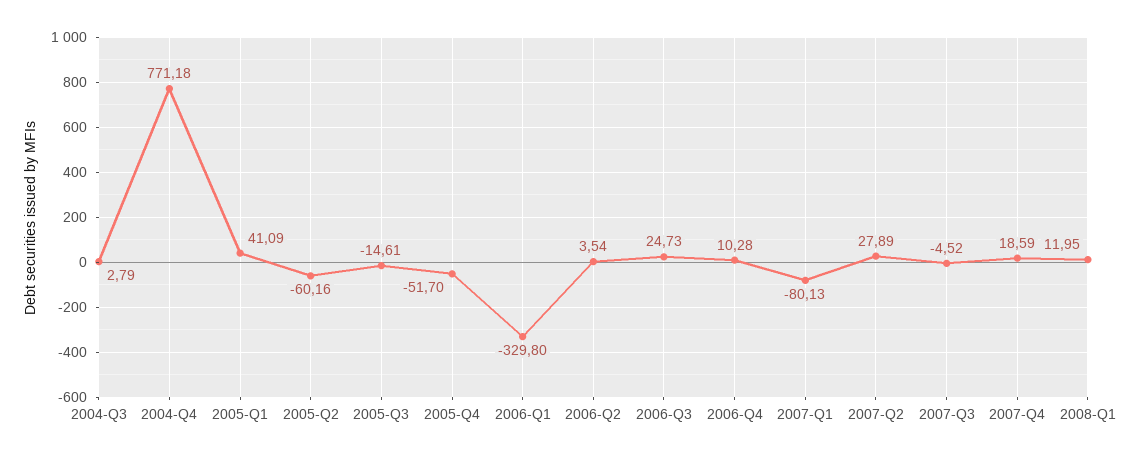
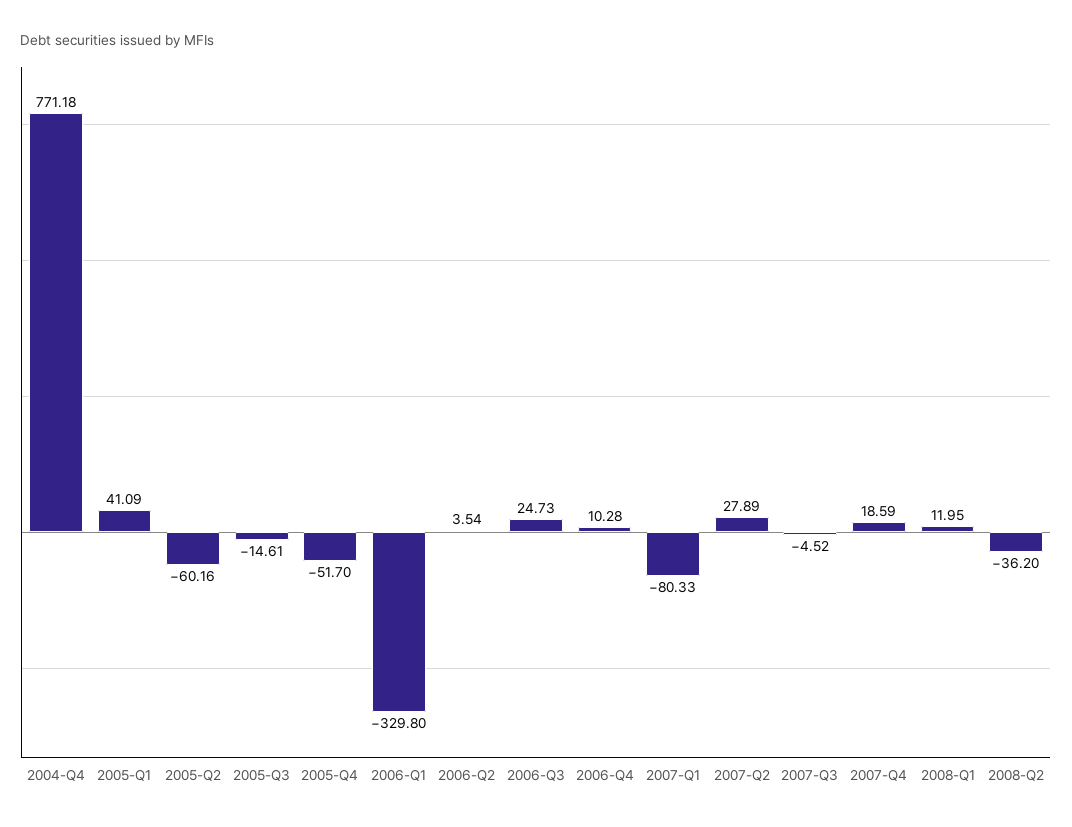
2004-Q3: 2.79 -> none
2007-Q1: -80.13 -> -80.33
2008-Q2: none -> -36.2

